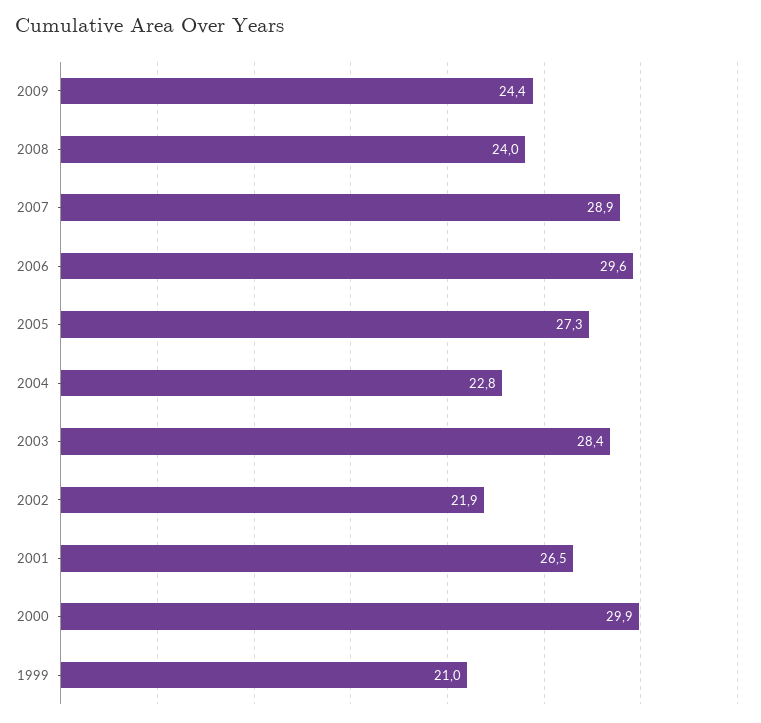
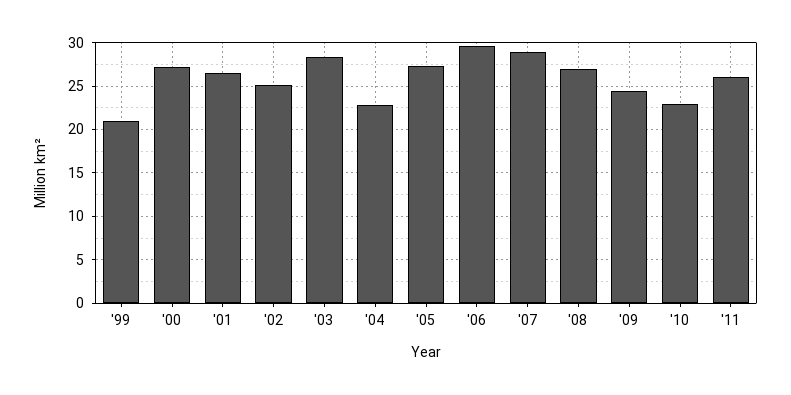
2008: 24 -> 27
2002: 21.9 -> 25
2000: 29.9 -> 27
'10: none -> 23
'11: none -> 26

